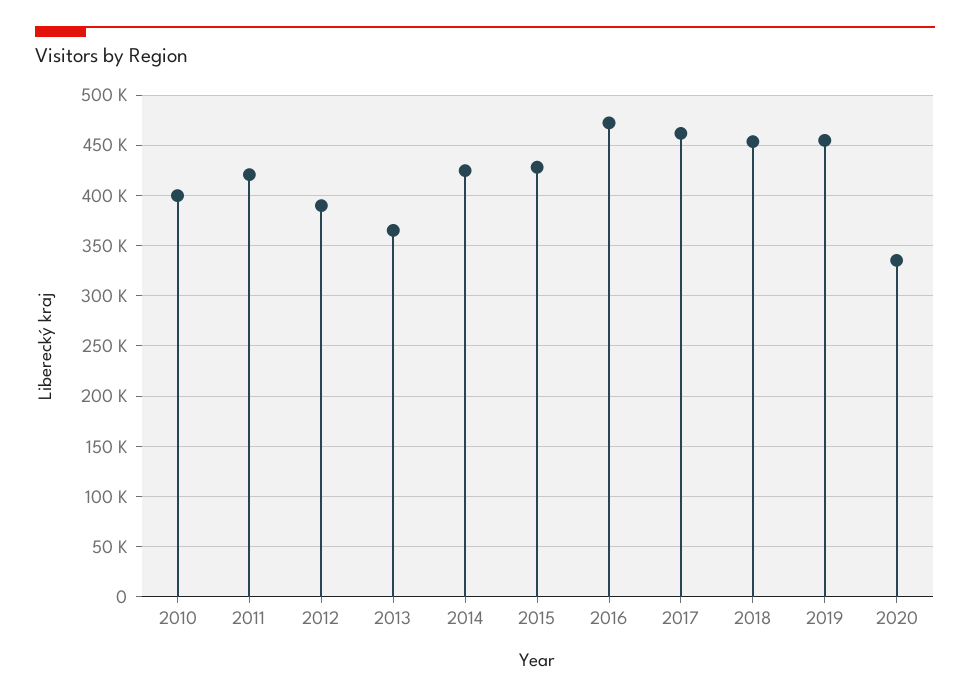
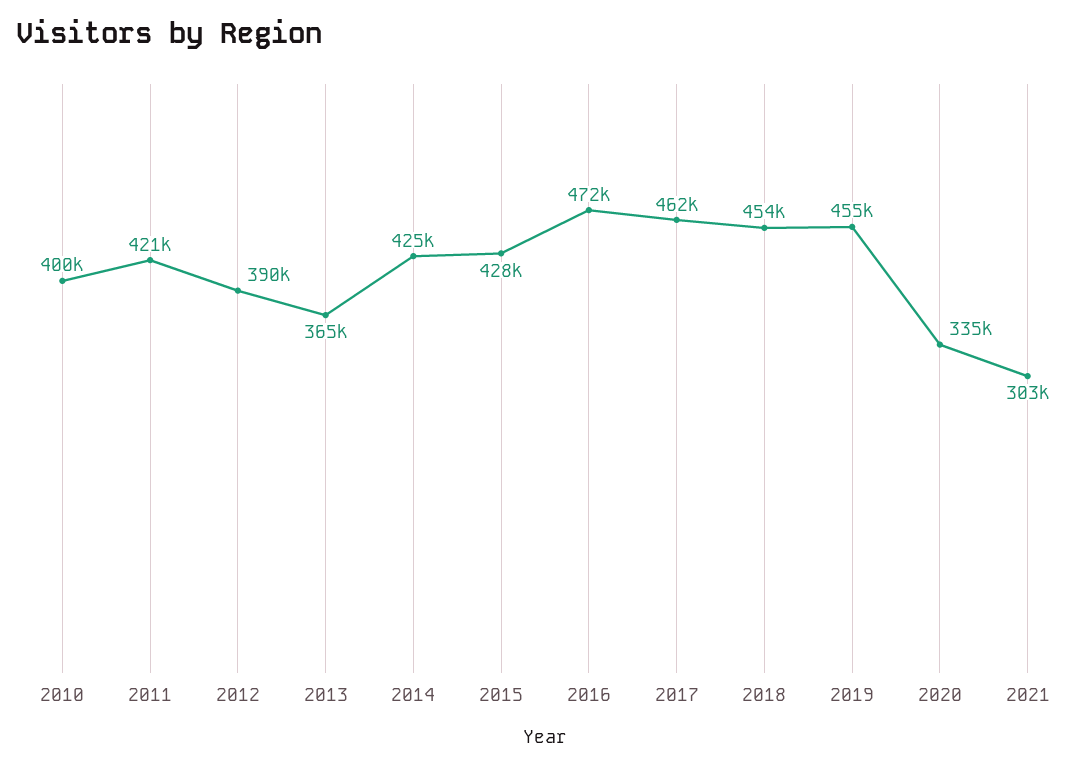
2021: none -> 303000

